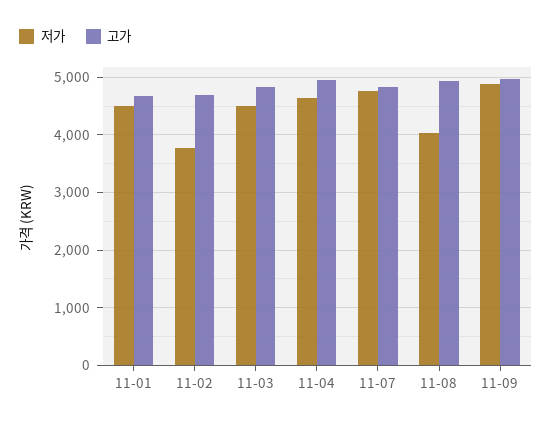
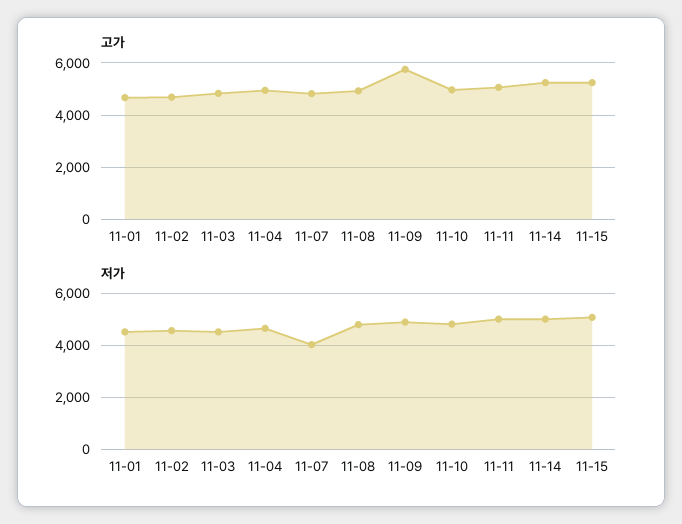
저가, 11-02: 3800 -> 4500
저가, 11-07: 4800 -> 4000
저가, 11-08: 4000 -> 4750
고가, 11-09: 5000 -> 5750
고가, 11-10: none -> 5000
고가, 11-11: none -> 5000
고가, 11-14: none -> 5250
고가, 11-15: none -> 5250
저가, 11-10: none -> 4750
저가, 11-11: none -> 5000
저가, 11-14: none -> 5000
저가, 11-15: none -> 5000

